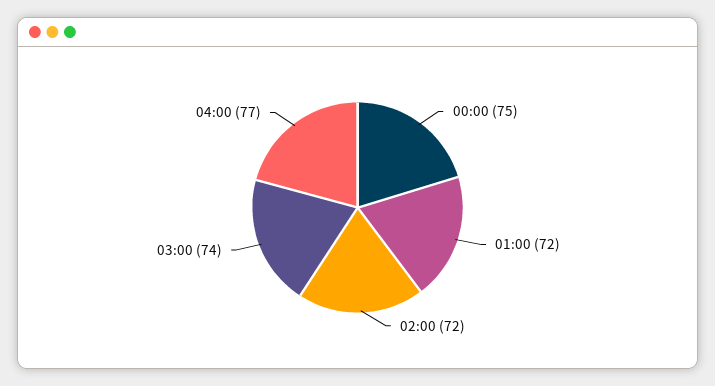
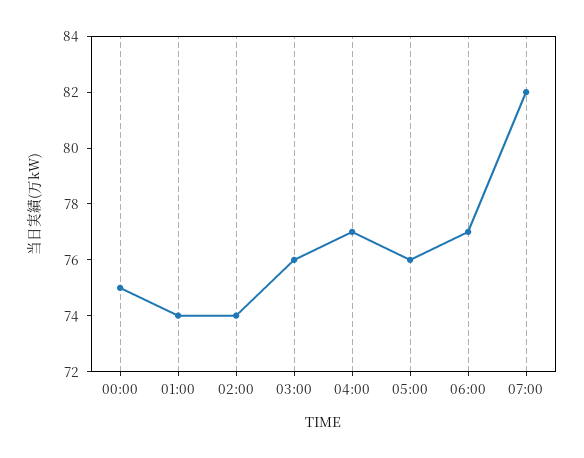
01:00: 72 -> 74
02:00: 72 -> 74
03:00: 74 -> 76
05:00: none -> 76
06:00: none -> 77
07:00: none -> 82

